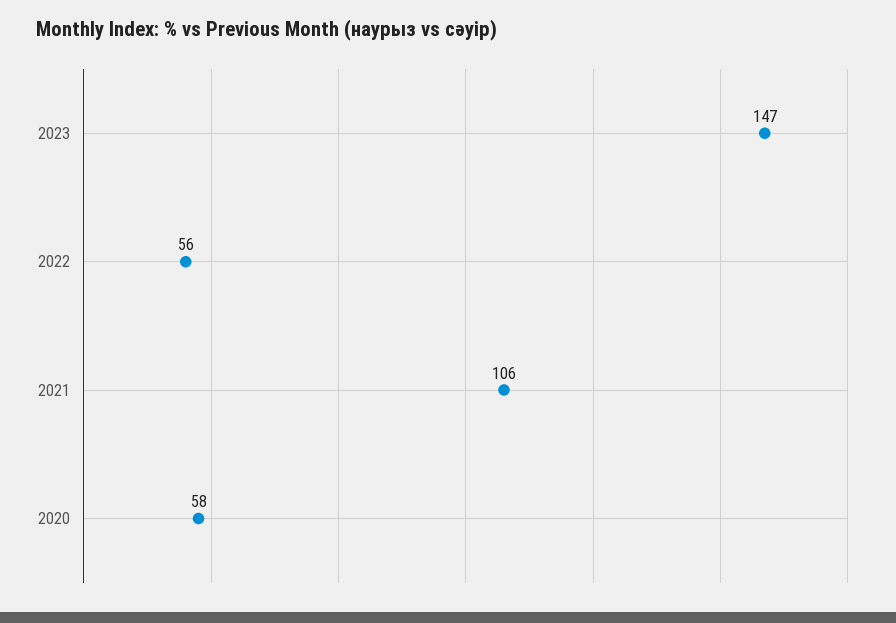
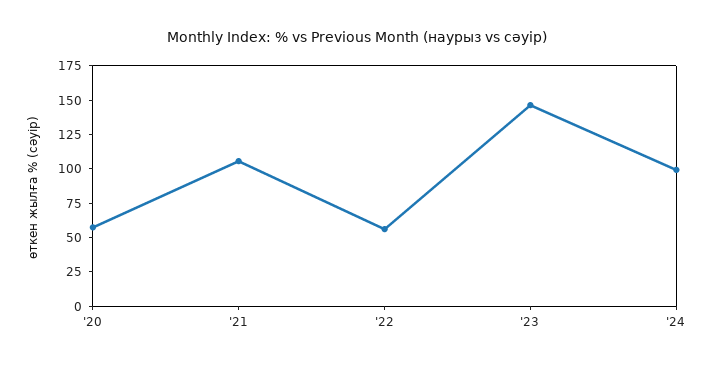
'24: none -> 100

